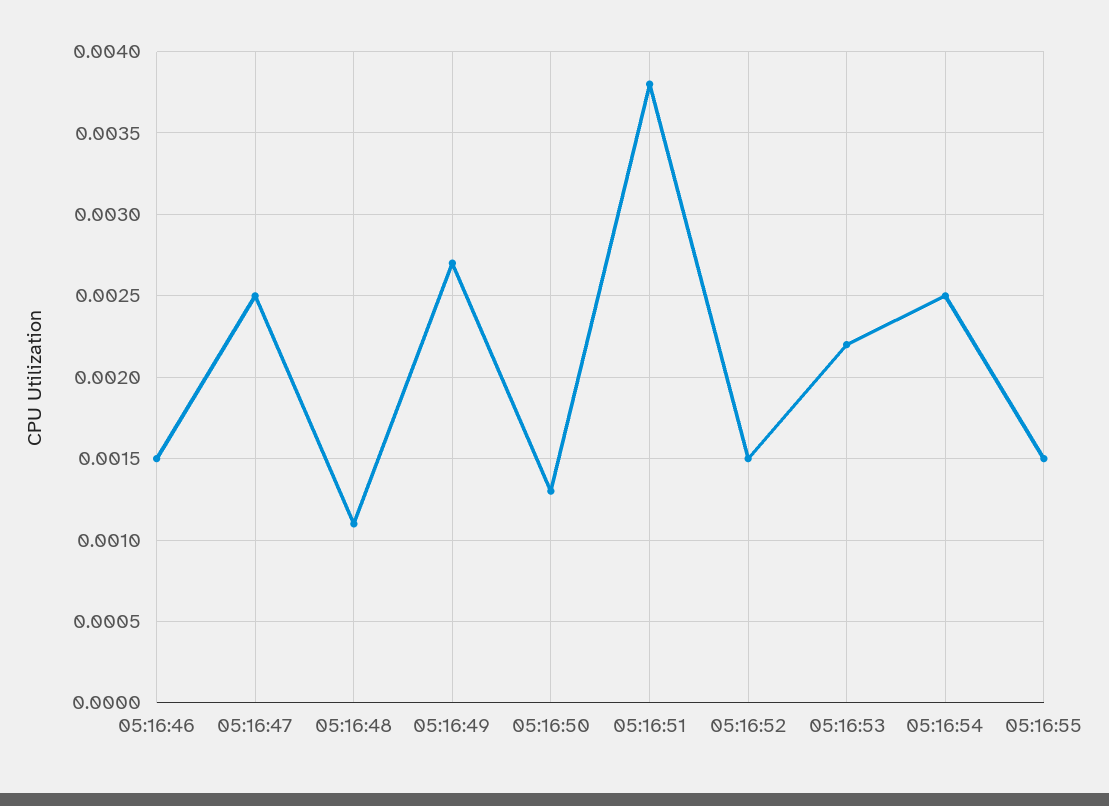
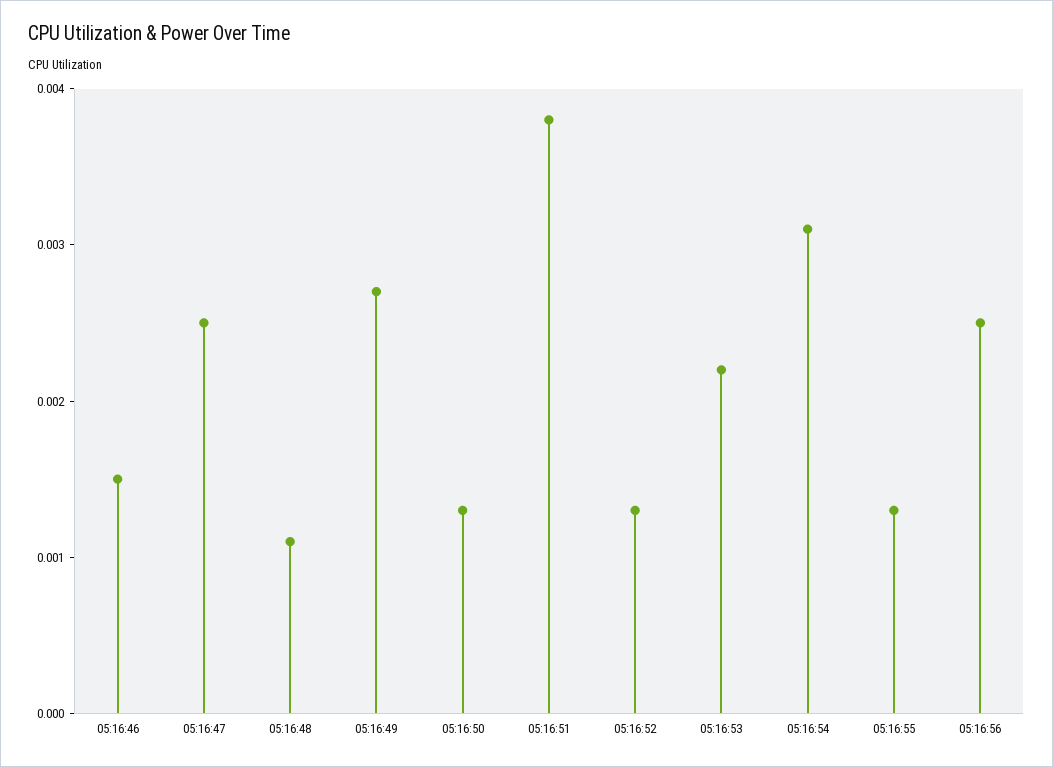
05:16:52: 0.0015 -> 0.0013
05:16:54: 0.0025 -> 0.0031
05:16:55: 0.0015 -> 0.0013
05:16:56: none -> 0.0025

